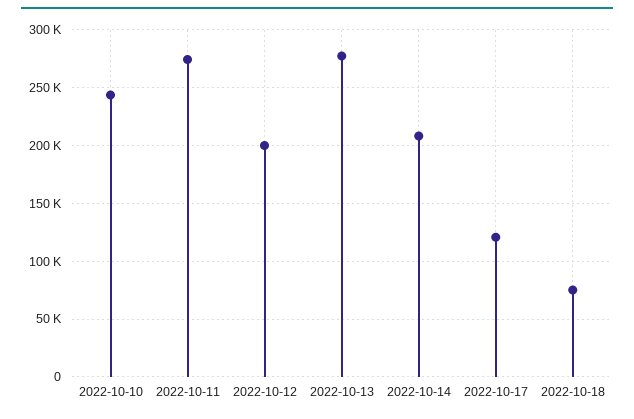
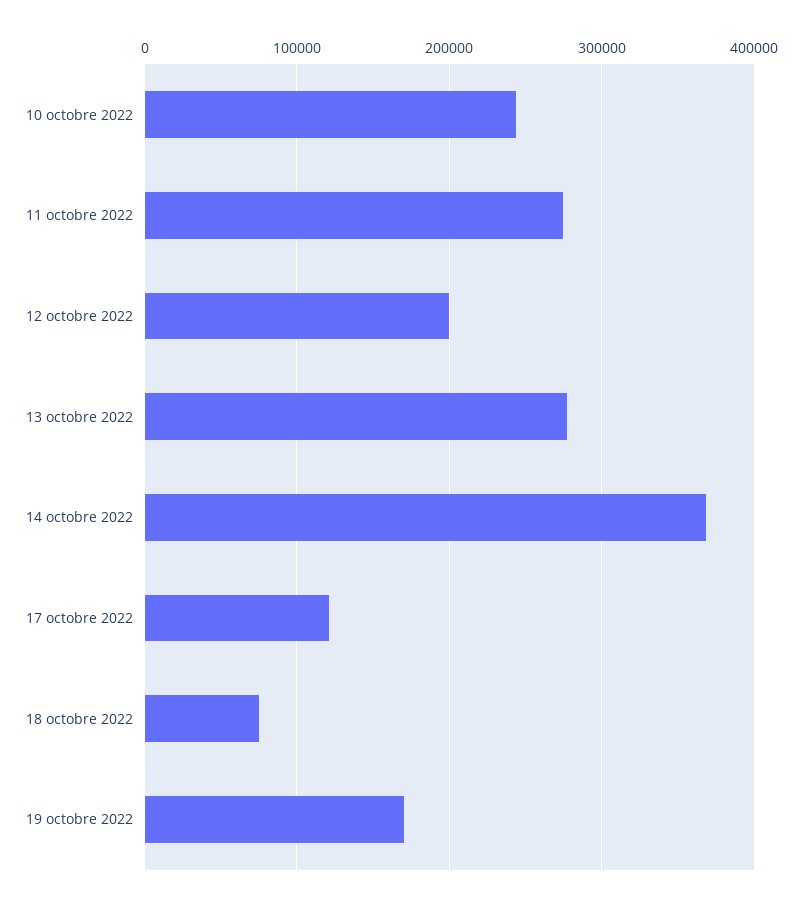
2022-10-14: 210000 -> 370000
19 octobre 2022: none -> 170000

